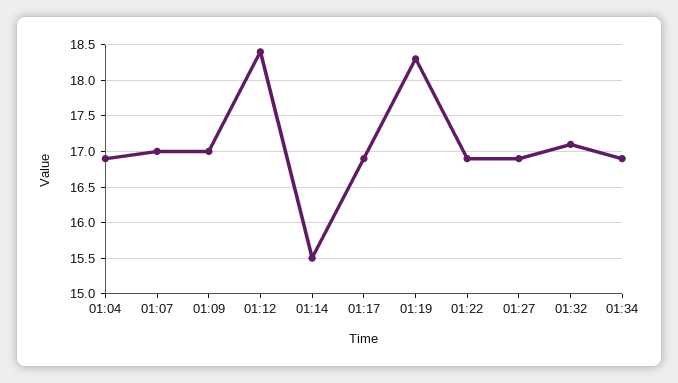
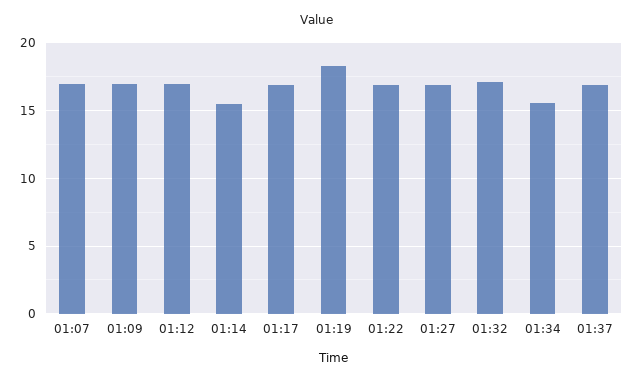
01:04: 16.9 -> none
01:12: 18.4 -> 17
01:34: 16.9 -> 15.5
01:37: none -> 17

